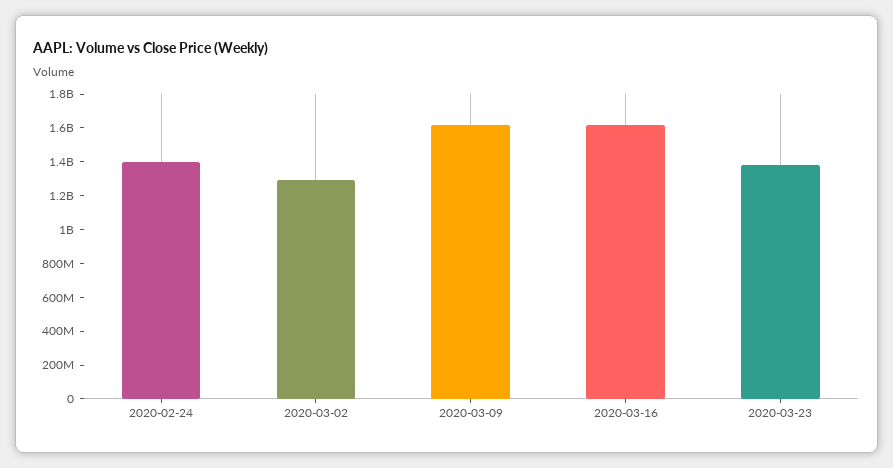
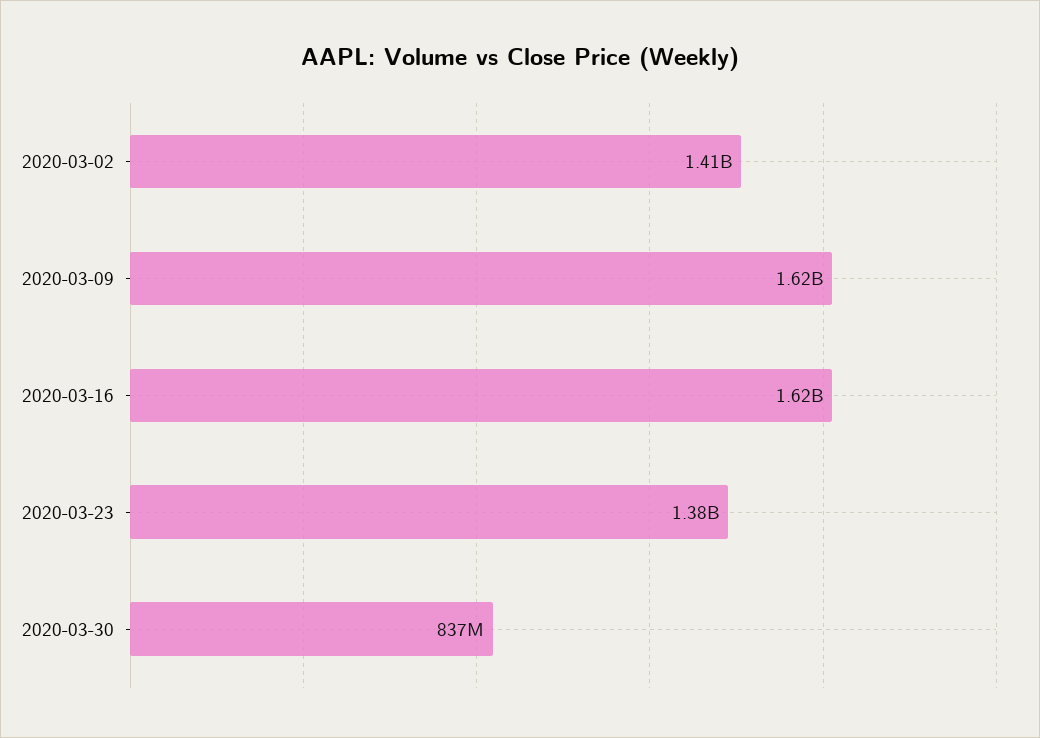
2020-02-24: 1400000000 -> none
2020-03-02: 1300000000 -> 1410000000
2020-03-30: none -> 837000000

